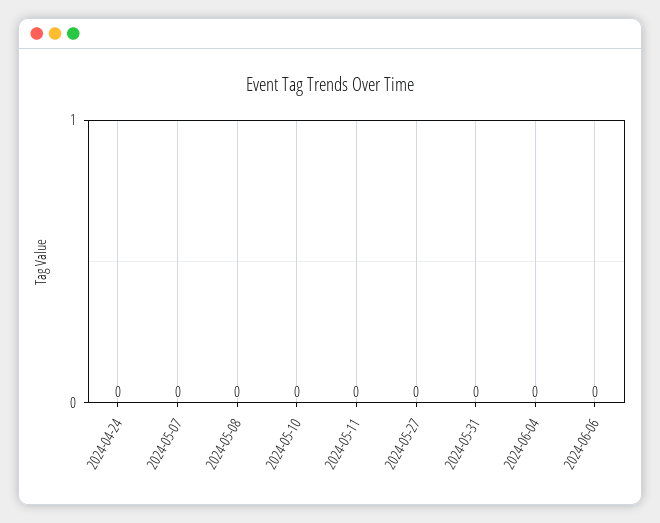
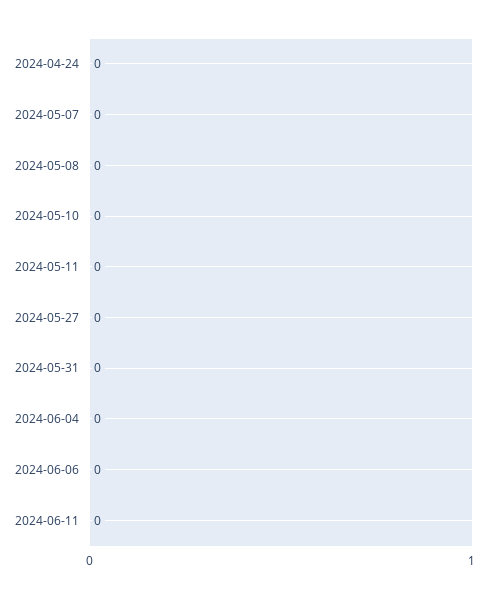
2024-06-11: none -> 0

